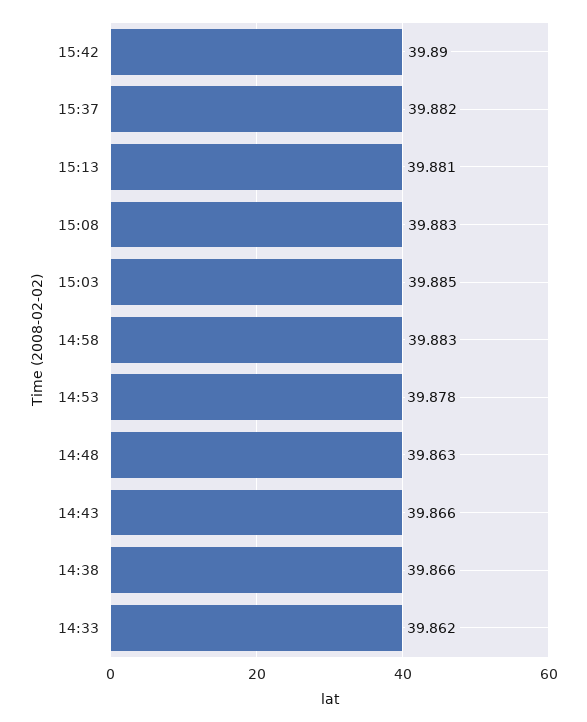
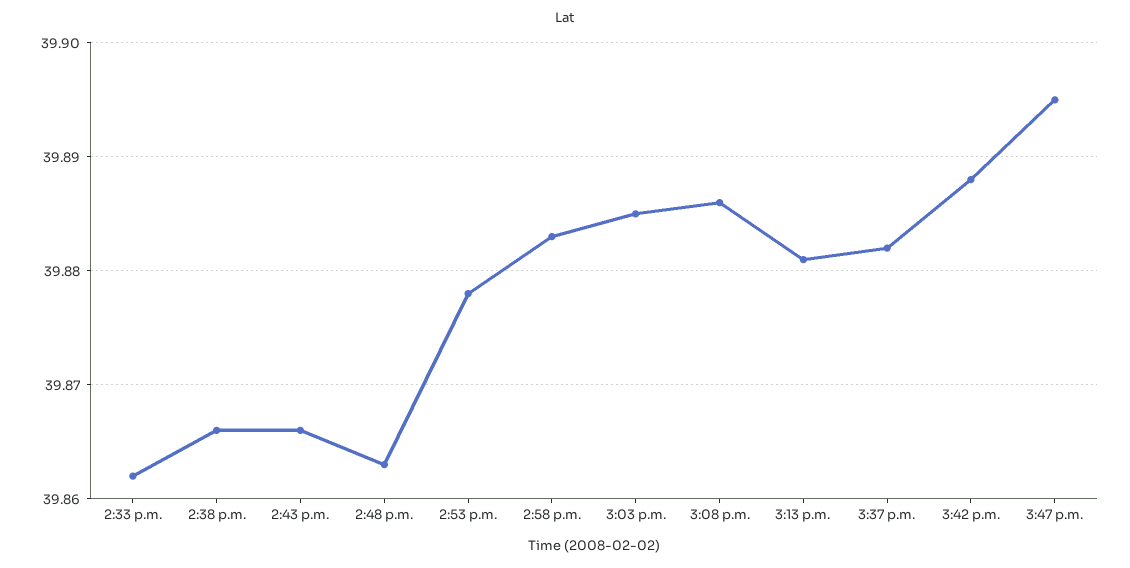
15:42: 39.89 -> 39.888
15:08: 39.883 -> 39.886
3:47 p.m.: none -> 39.895

